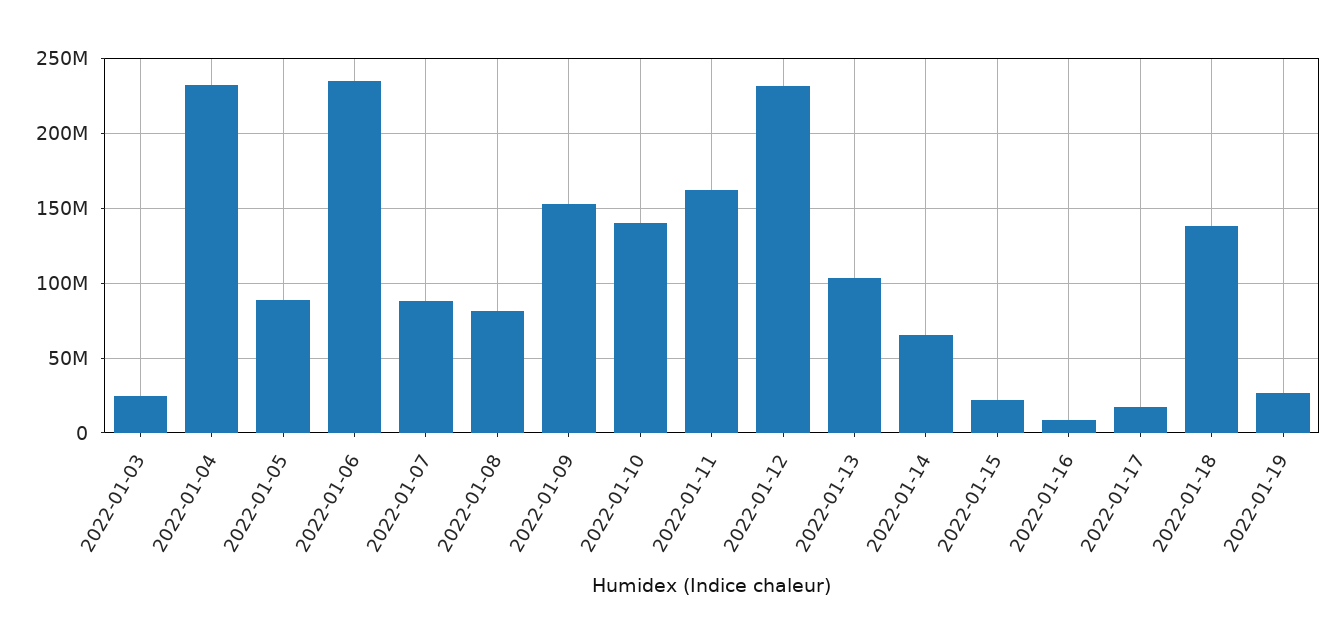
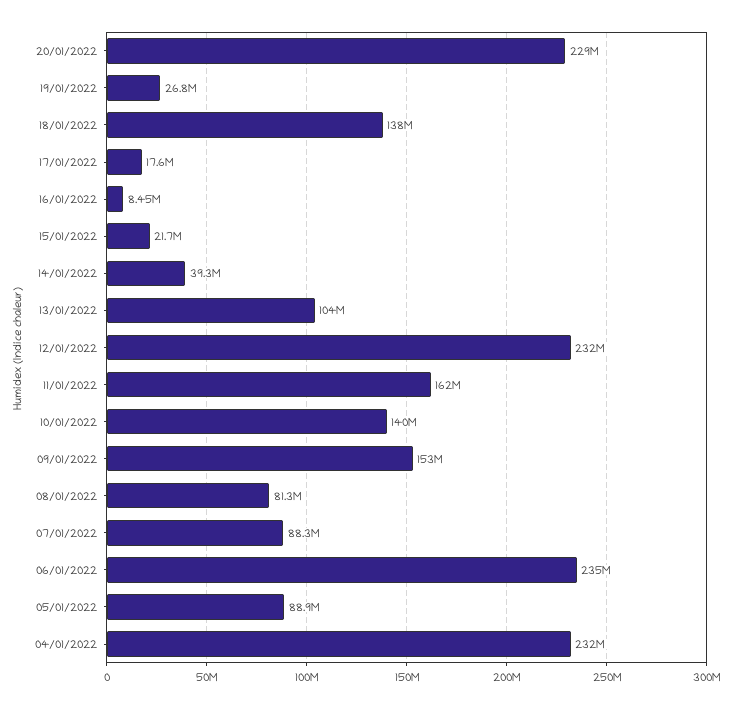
2022-01-03: 25000000 -> none
2022-01-14: 65000000 -> 39300000
20/01/2022: none -> 229000000

